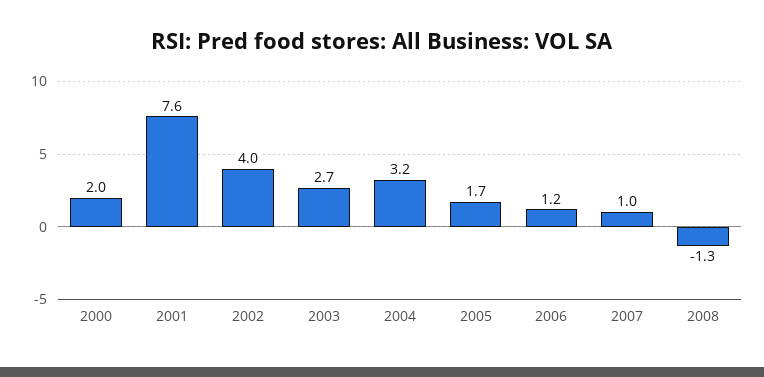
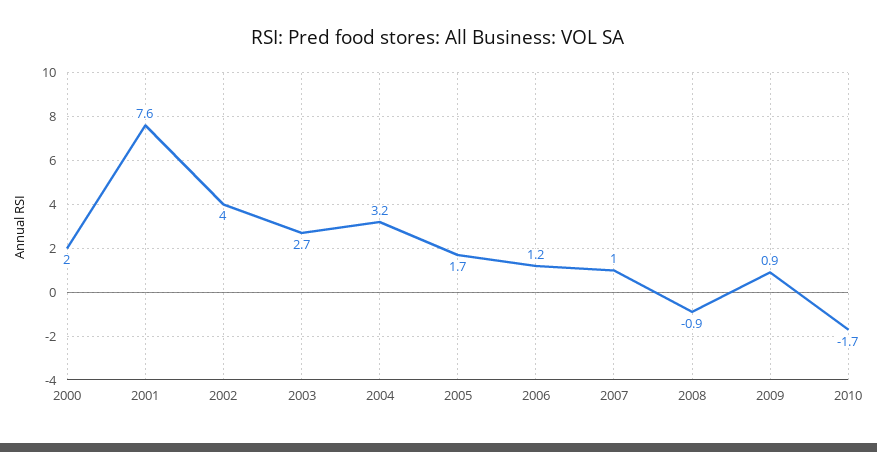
2008: -1.3 -> -0.9
2009: none -> 0.9
2010: none -> -1.7

